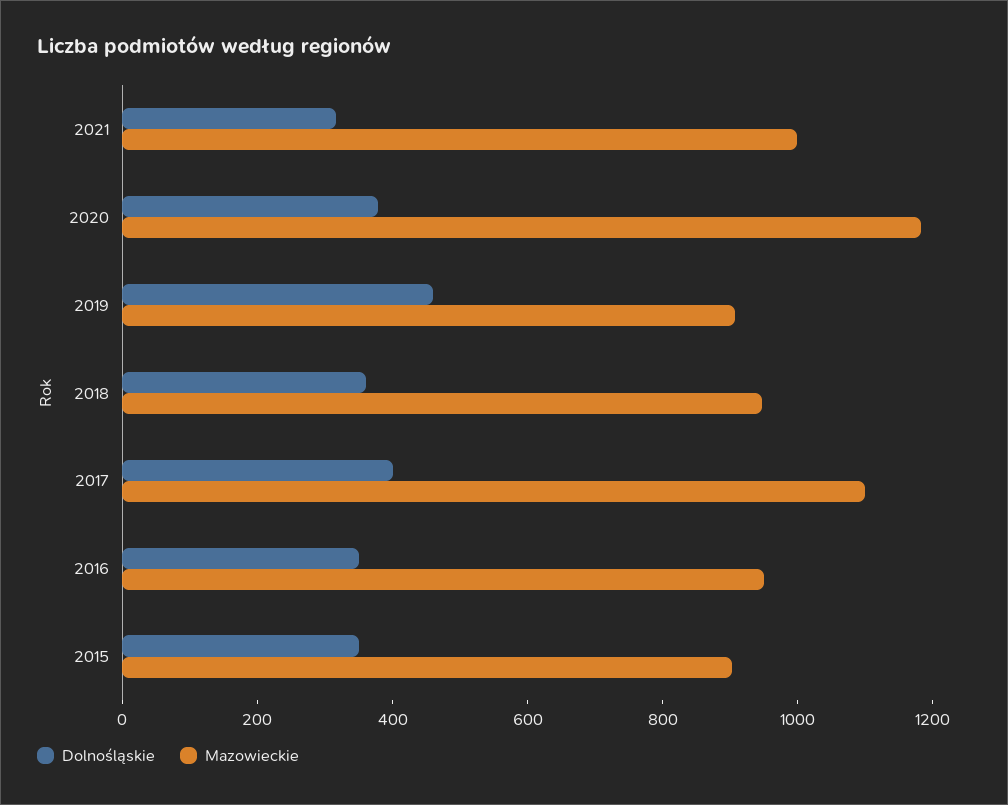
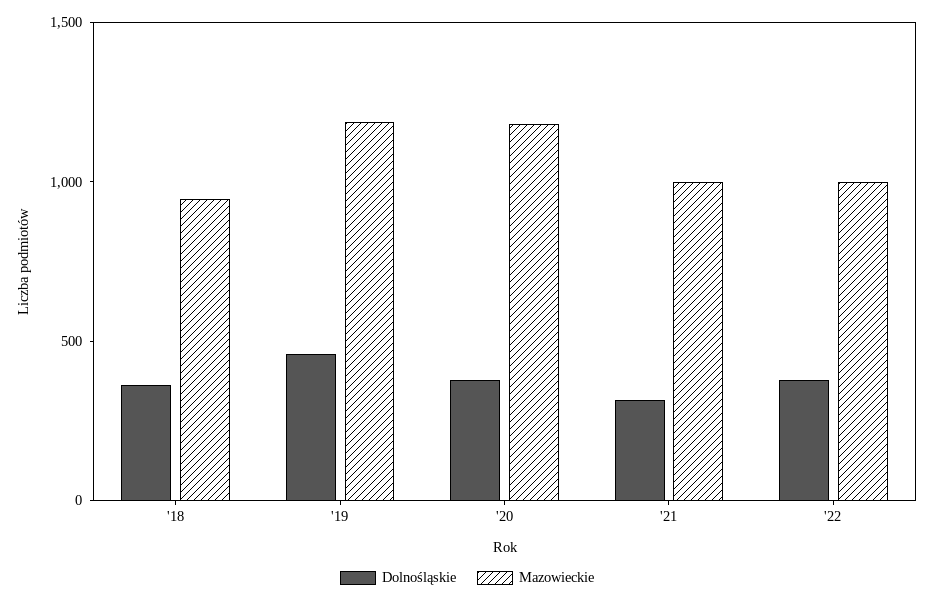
Mazowieckie, 2019: 900 -> 1200
Dolnośląskie, 2017: 400 -> none
Mazowieckie, 2017: 1100 -> none
Dolnośląskie, 2016: 350 -> none
Mazowieckie, 2016: 950 -> none
Dolnośląskie, 2015: 350 -> none
Mazowieckie, 2015: 900 -> none
Dolnośląskie, '22: none -> 400
Mazowieckie, '22: none -> 1000

